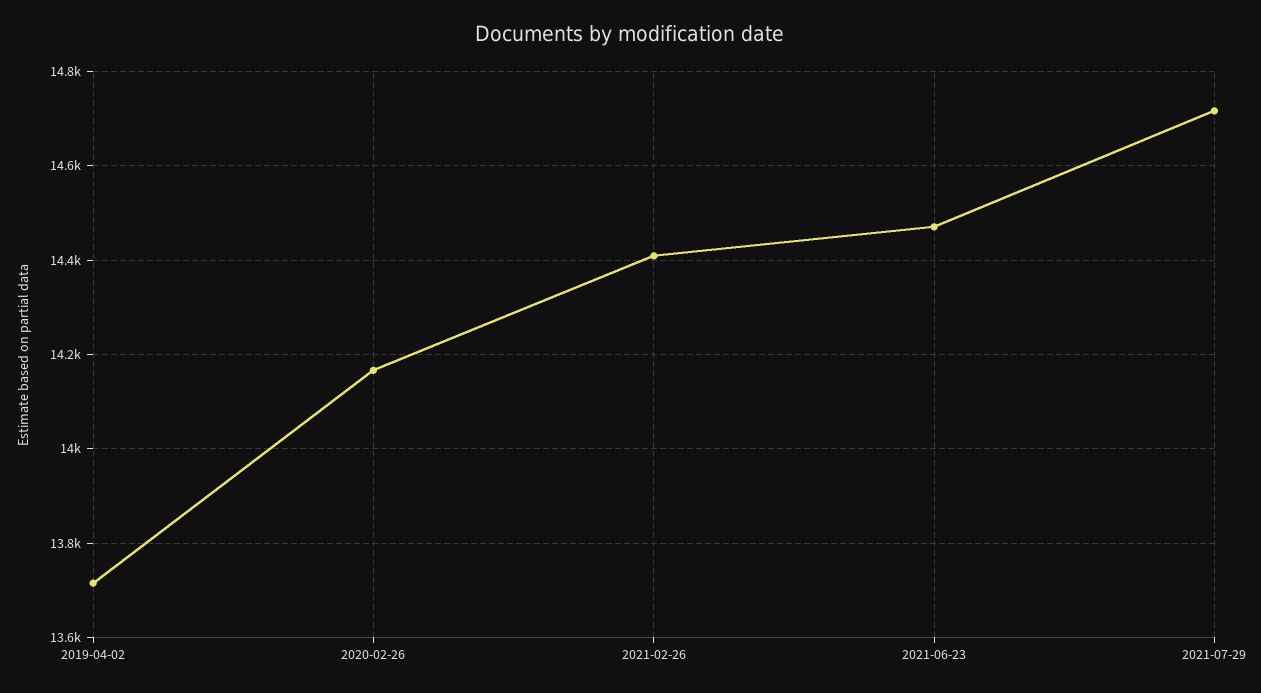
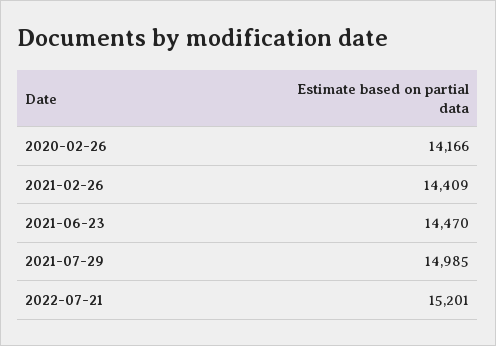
2019-04-02: 13720 -> none
2021-07-29: 14720 -> 14985
2022-07-21: none -> 15201

